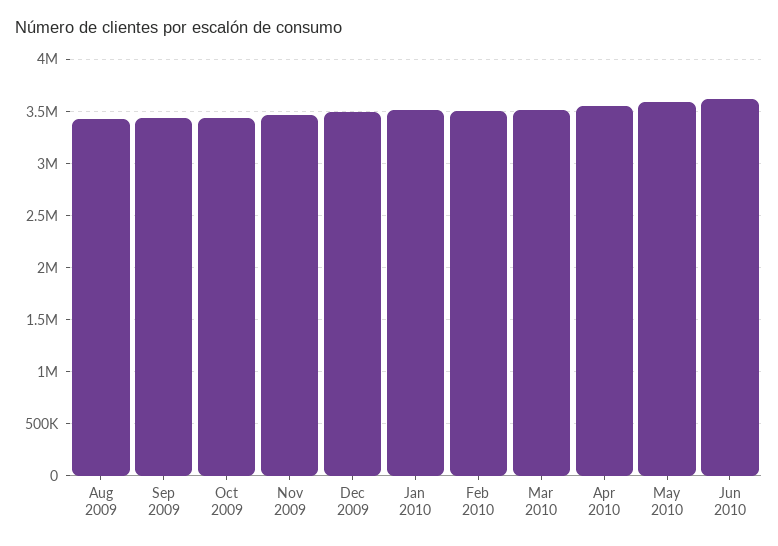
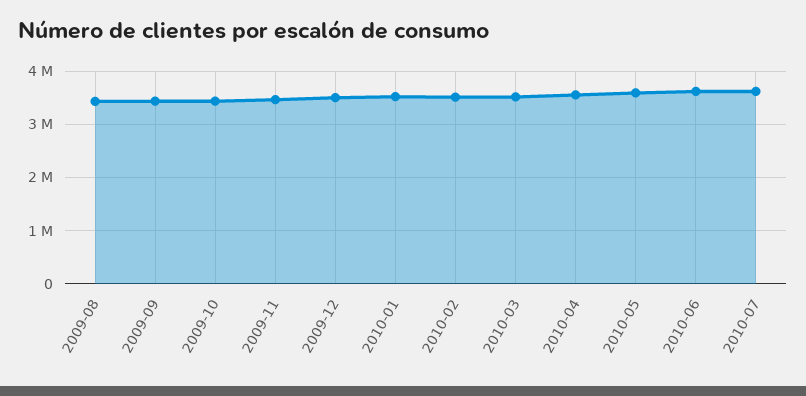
2010-07: none -> 3600000

